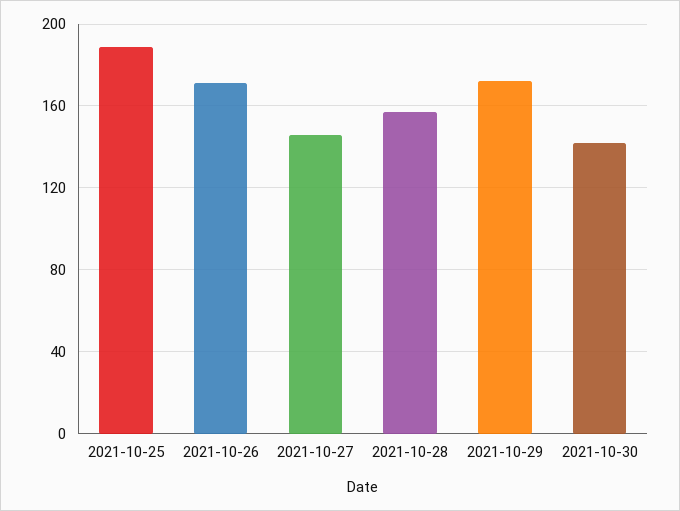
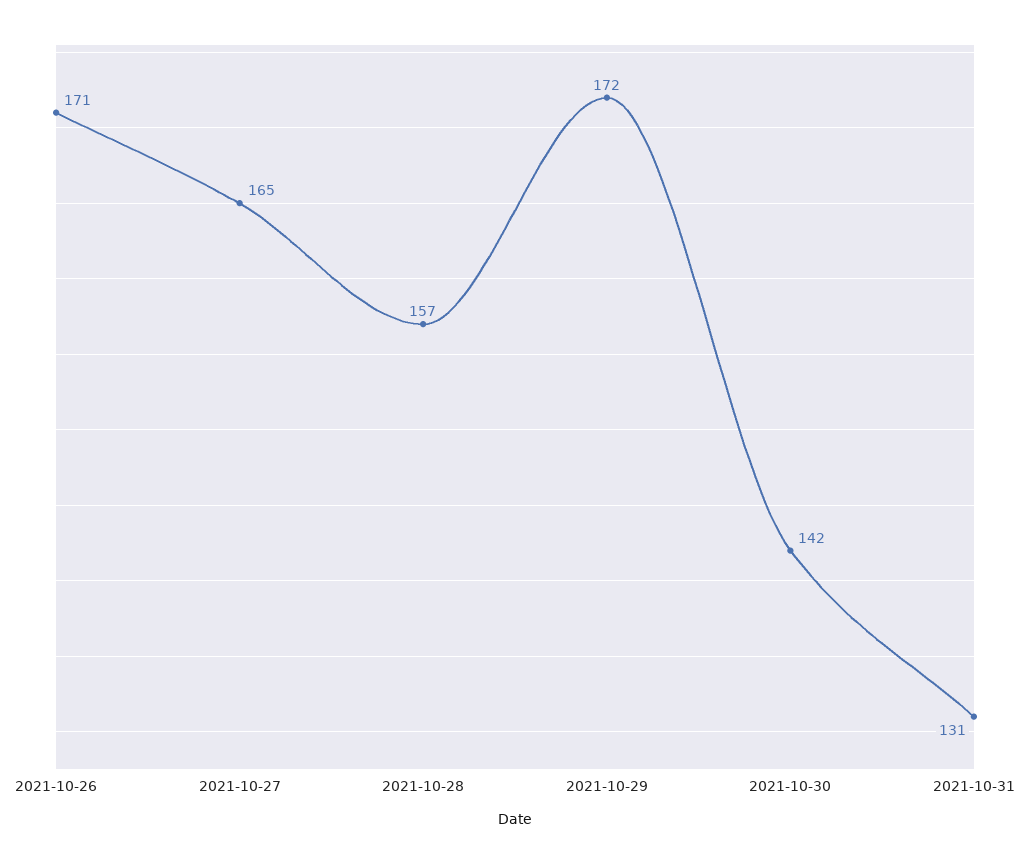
2021-10-25: 190 -> none
2021-10-27: 145 -> 165
2021-10-31: none -> 131

